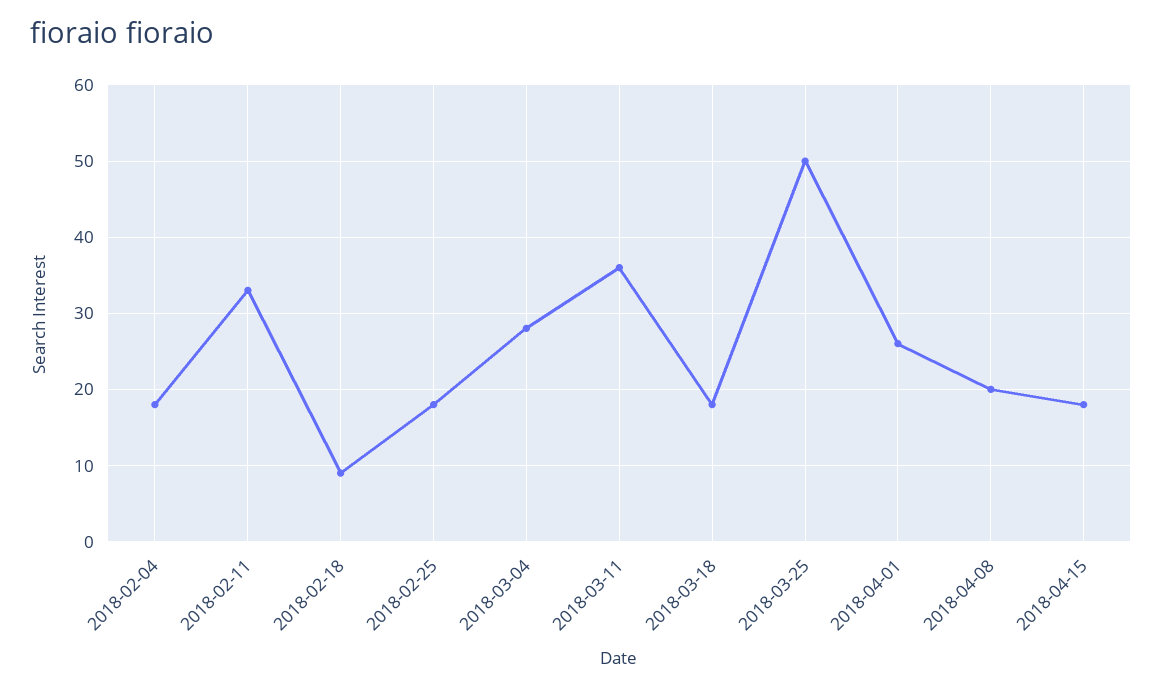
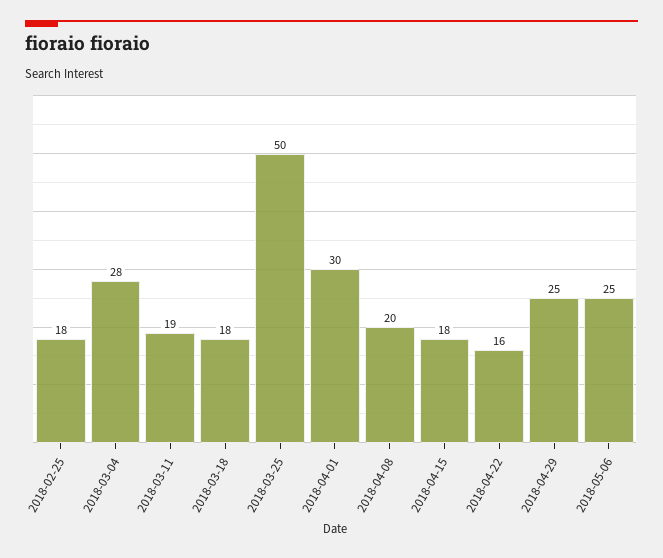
2018-02-04: 18 -> none
2018-02-11: 33 -> none
2018-02-18: 9 -> none
2018-03-11: 36 -> 19
2018-04-01: 26 -> 30
2018-04-22: none -> 16
2018-04-29: none -> 25
2018-05-06: none -> 25

